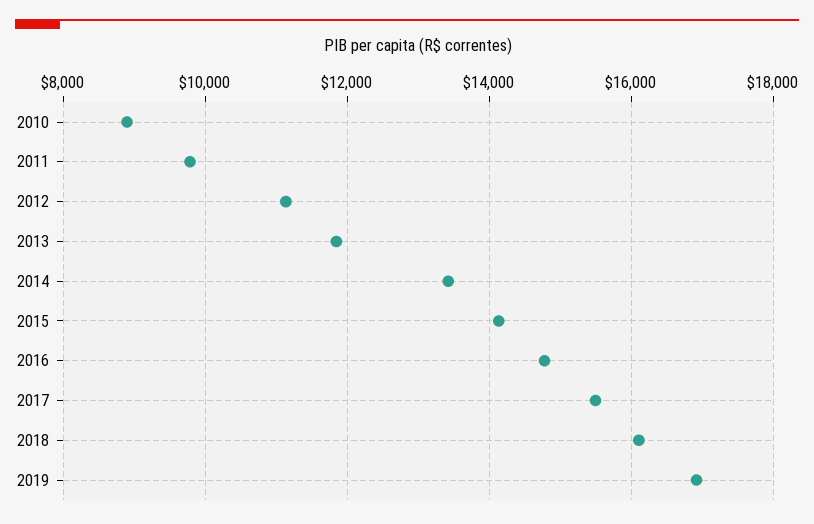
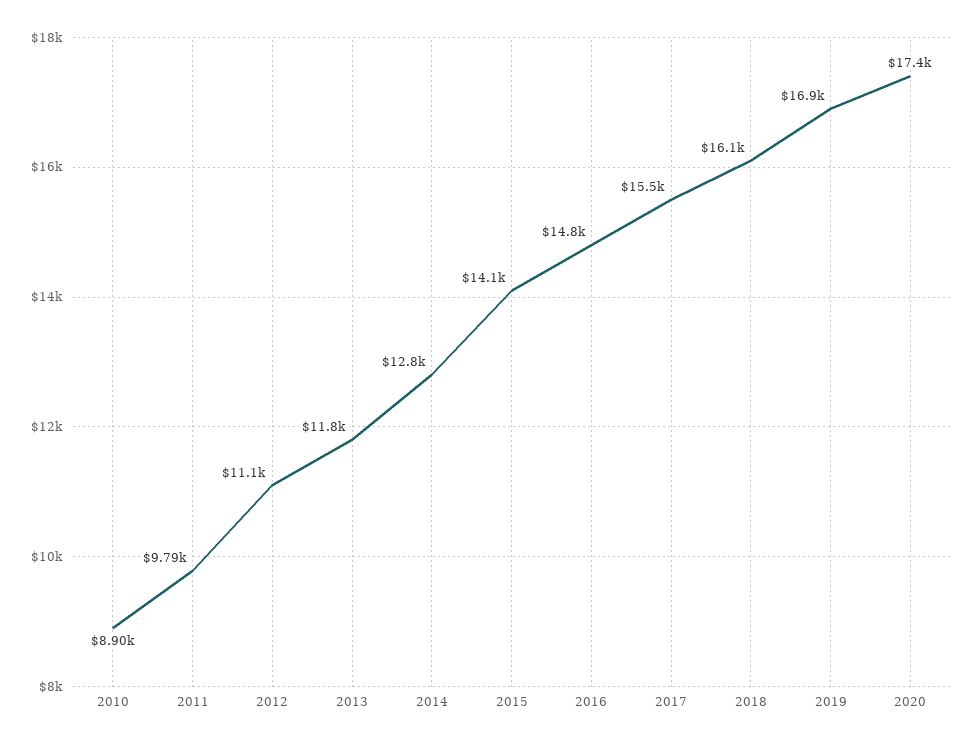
2014: 13400 -> 12800
2020: none -> 17400

